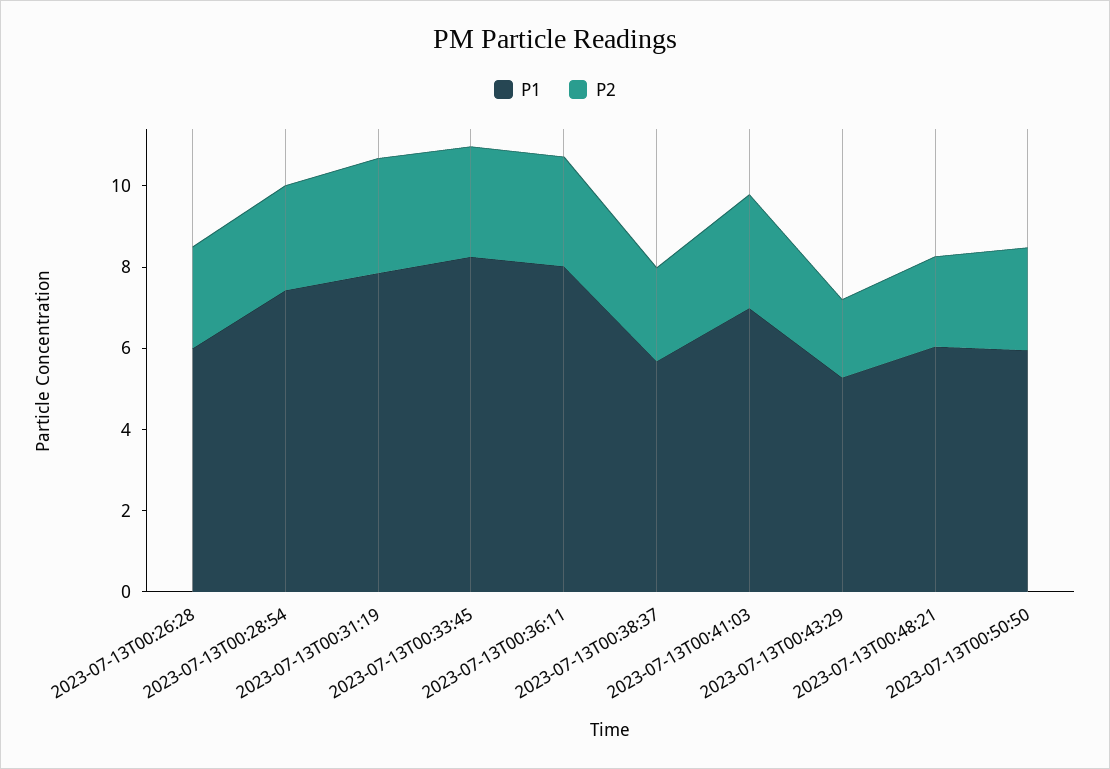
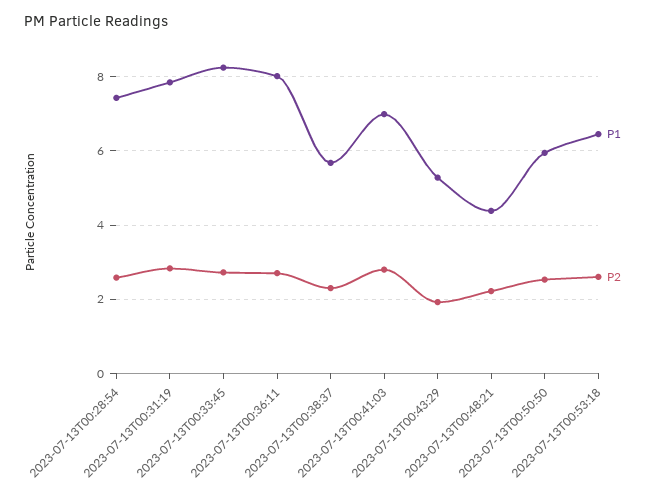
P1, 2023-07-13T00:26:28: 6 -> none
P2, 2023-07-13T00:26:28: 2.5 -> none
P1, 2023-07-13T00:48:21: 6 -> 4.4
P1, 2023-07-13T00:53:18: none -> 6.4
P2, 2023-07-13T00:53:18: none -> 2.6

